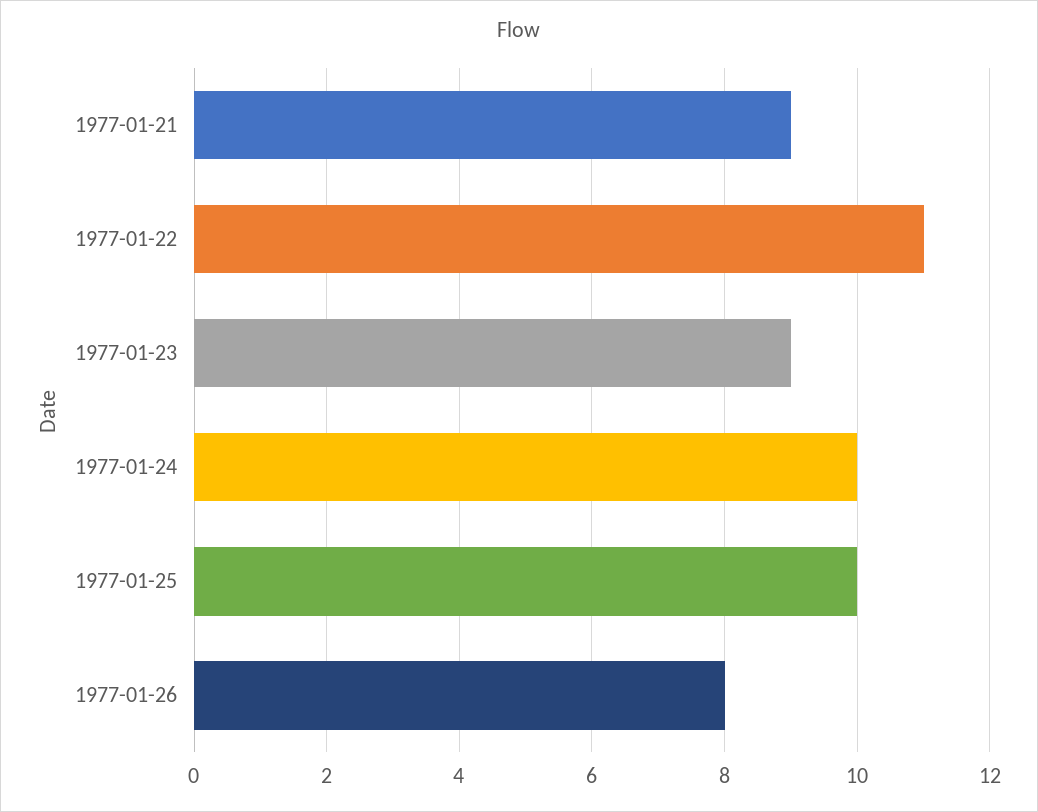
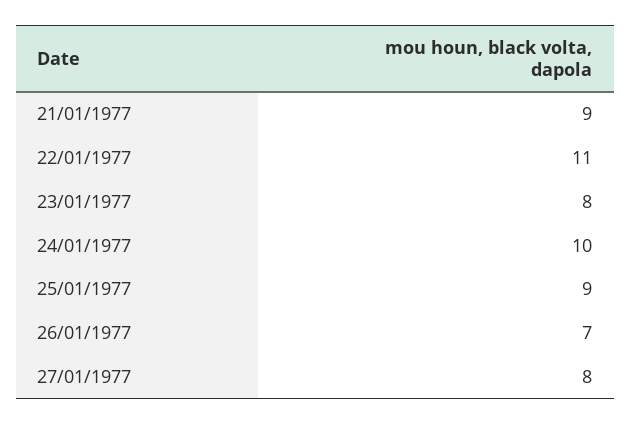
1977-01-23: 9 -> 8
1977-01-25: 10 -> 9
1977-01-26: 8 -> 7
27/01/1977: none -> 8

